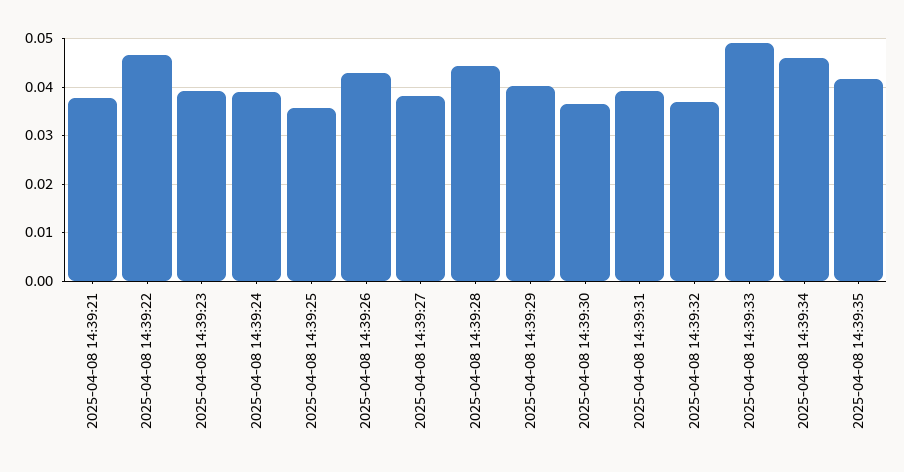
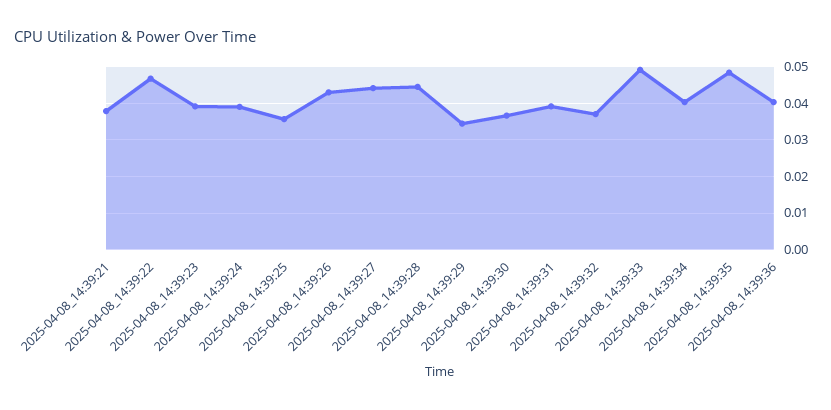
2025-04-08 14:39:27: 0.038 -> 0.044
2025-04-08 14:39:29: 0.04 -> 0.034
2025-04-08 14:39:34: 0.046 -> 0.04
2025-04-08 14:39:35: 0.042 -> 0.048
2025-04-08_14:39:36: none -> 0.04

